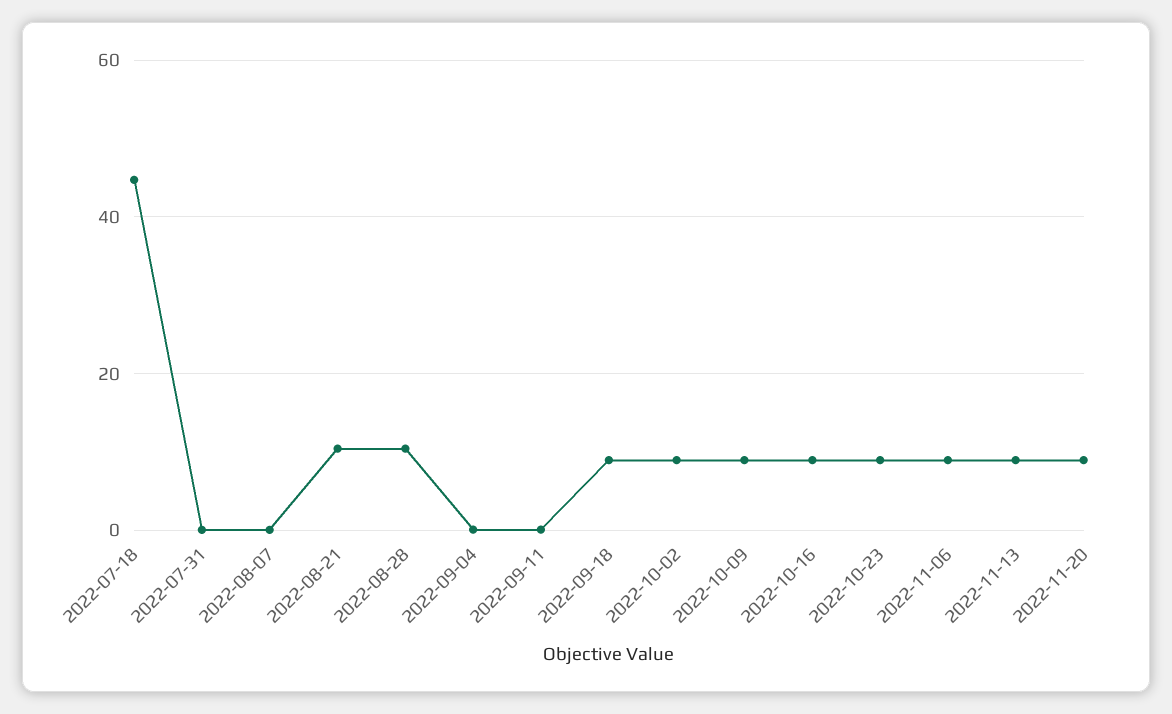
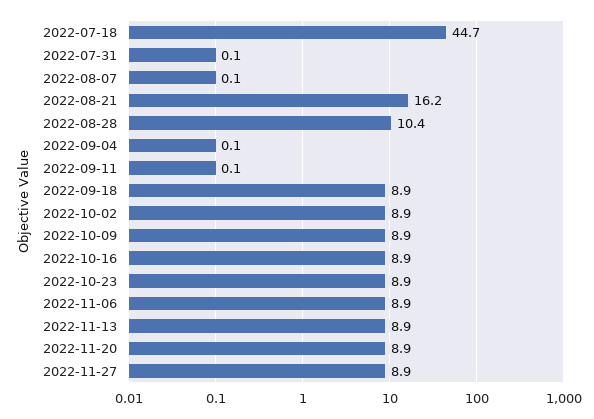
2022-08-21: 10 -> 16.2
2022-11-27: none -> 8.9

